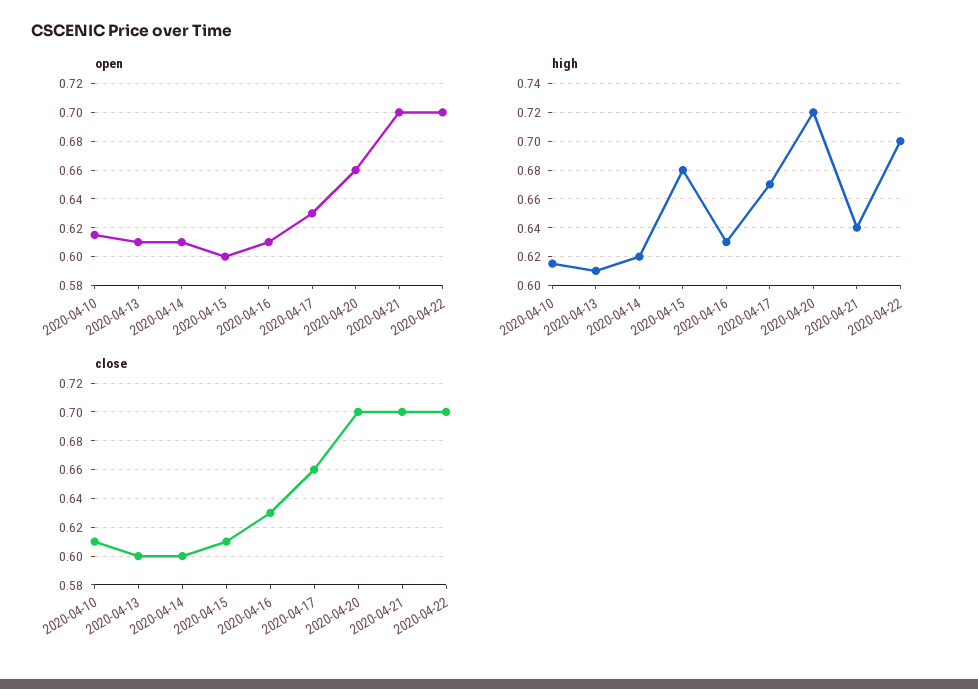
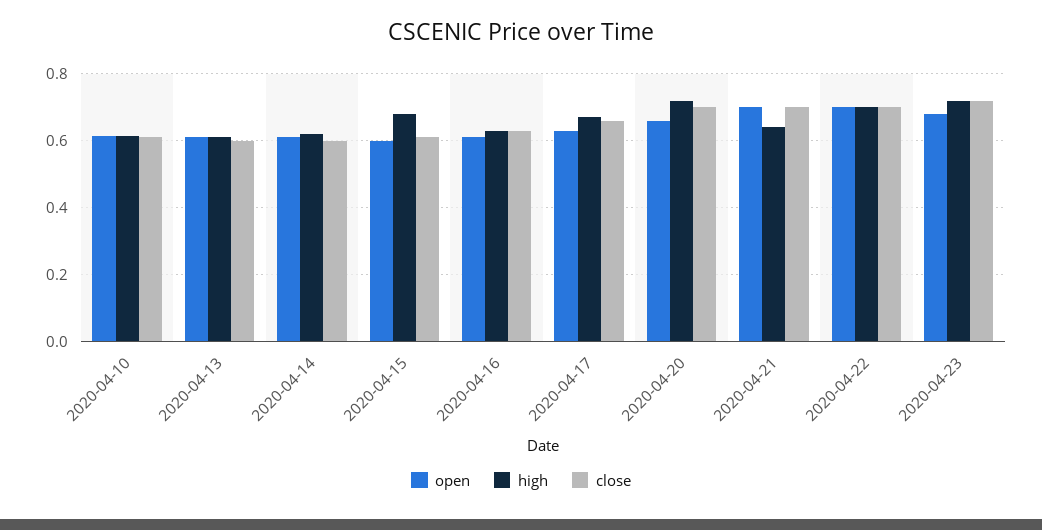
open, 2020-04-23: none -> 0.68
high, 2020-04-23: none -> 0.72
close, 2020-04-23: none -> 0.72

